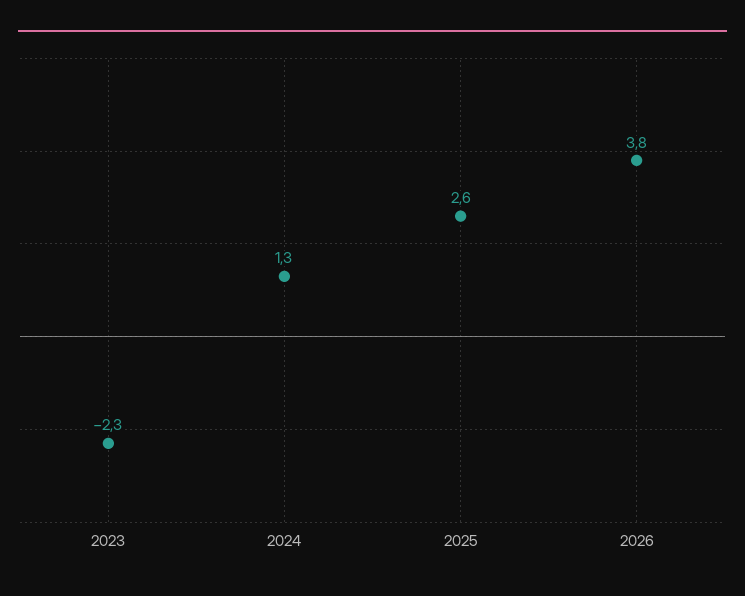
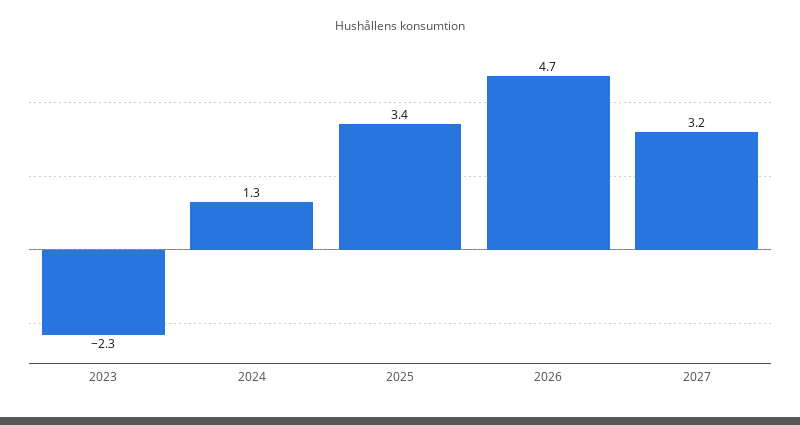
2025: 2.6 -> 3.4
2026: 3.8 -> 4.7
2027: none -> 3.2

